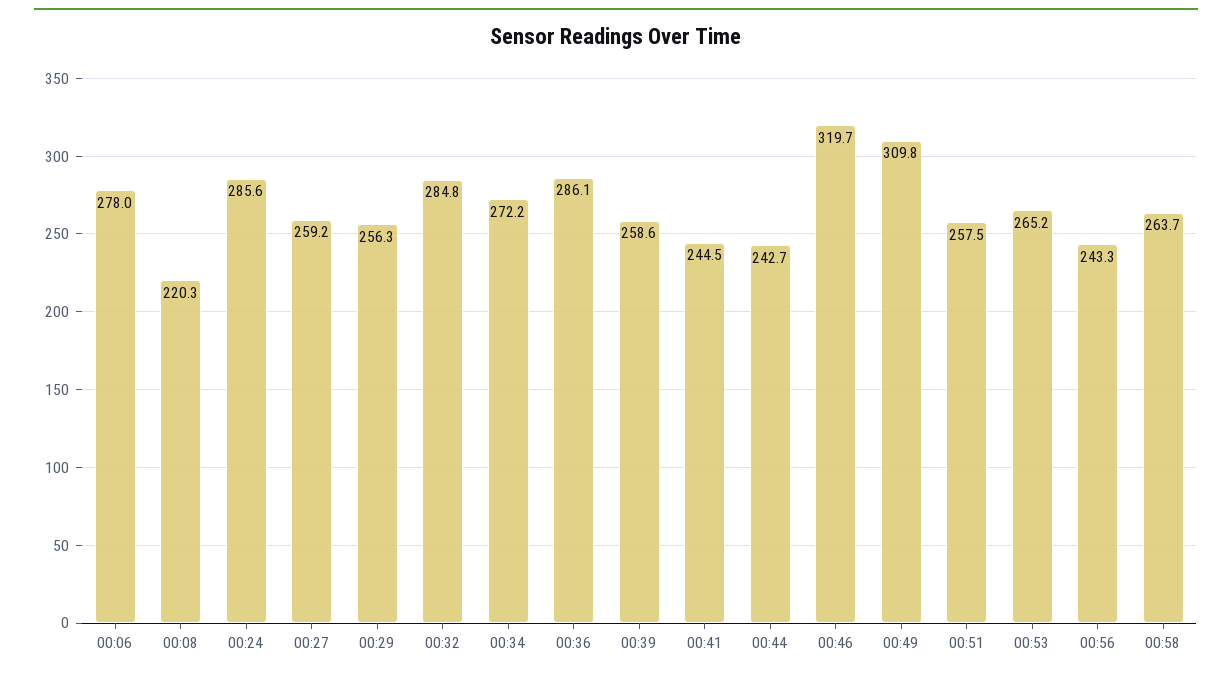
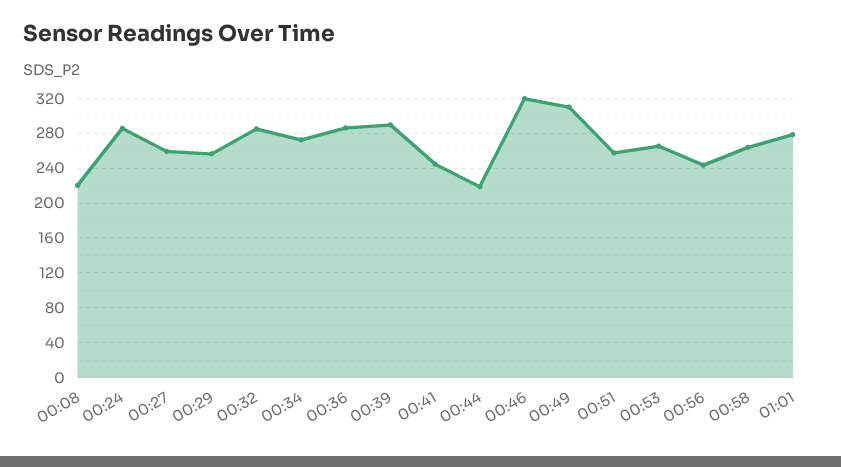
00:06: 278 -> none
00:39: 258.6 -> 290
00:44: 242.7 -> 220
01:01: none -> 280

